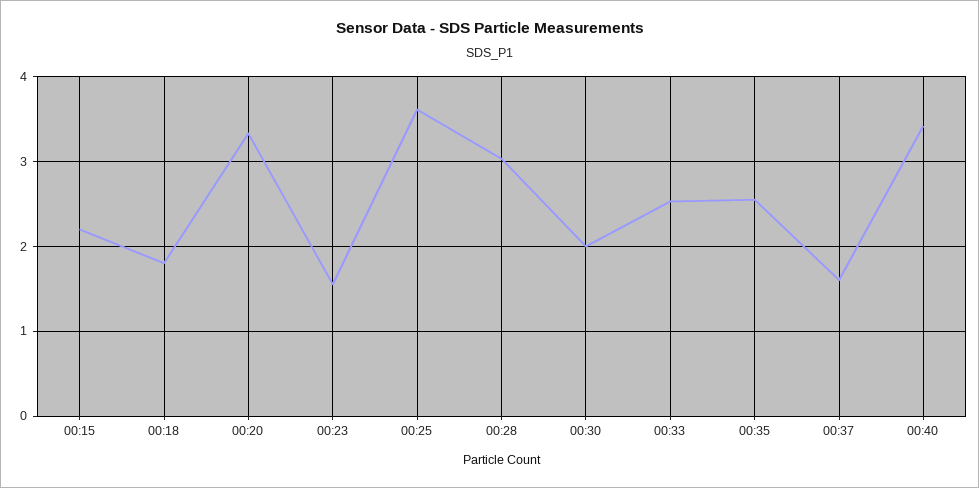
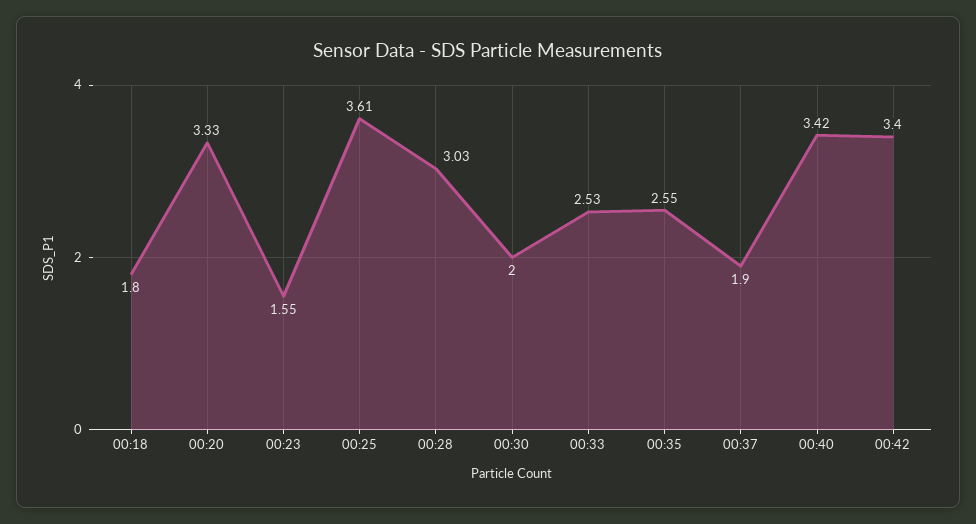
00:15: 2.2 -> none
00:37: 1.6 -> 1.9
00:42: none -> 3.4

